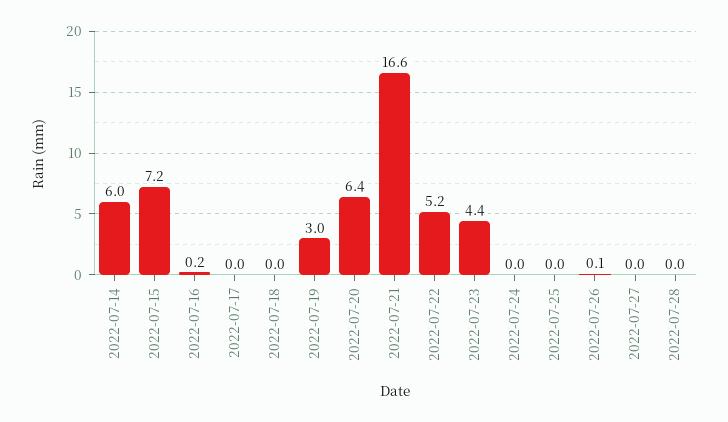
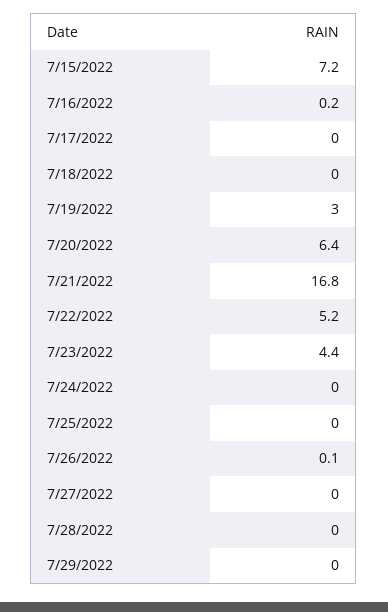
2022-07-14: 6 -> none
2022-07-21: 16.6 -> 16.8
7/29/2022: none -> 0

